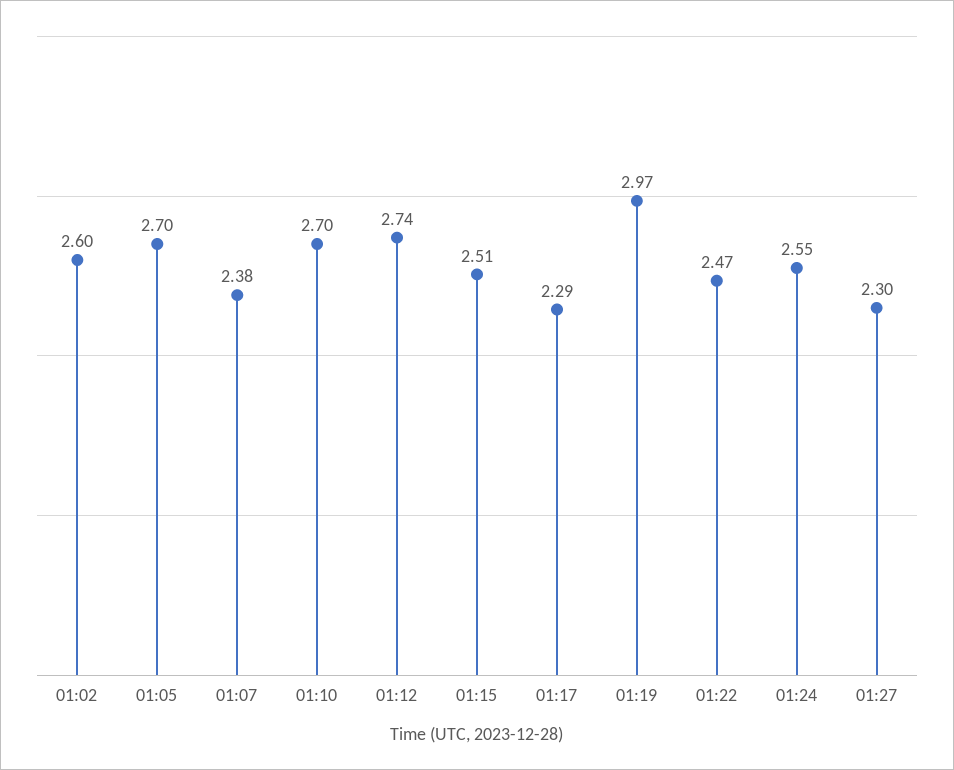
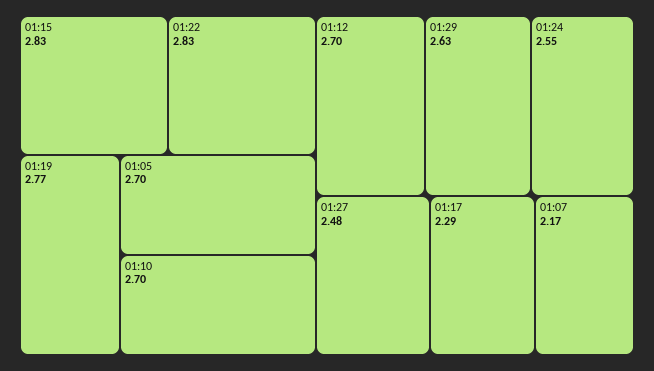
01:02: 2.6 -> none
01:07: 2.38 -> 2.17
01:12: 2.74 -> 2.7
01:15: 2.51 -> 2.83
01:19: 2.97 -> 2.77
01:22: 2.47 -> 2.83
01:27: 2.3 -> 2.48
01:29: none -> 2.63

